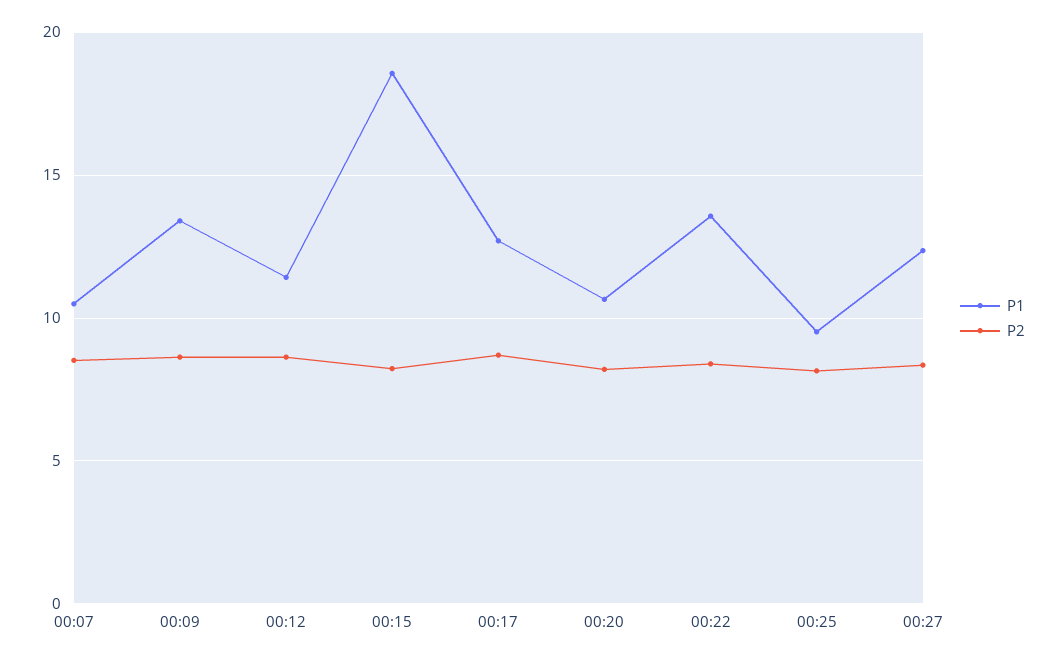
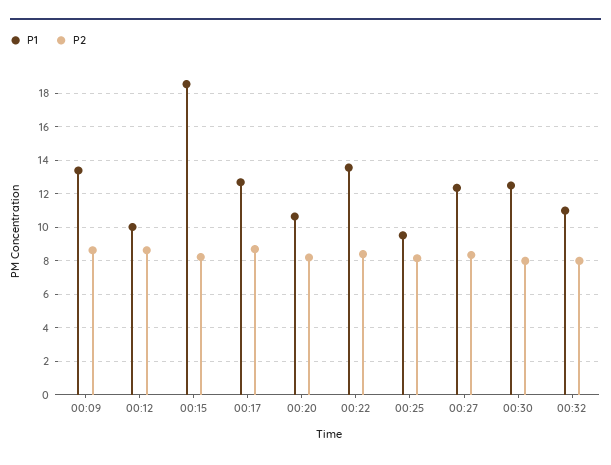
P1, 00:07: 10.5 -> none
P2, 00:07: 8.5 -> none
P1, 00:12: 11.5 -> 10
P1, 00:30: none -> 12.5
P2, 00:30: none -> 8
P1, 00:32: none -> 11
P2, 00:32: none -> 8

